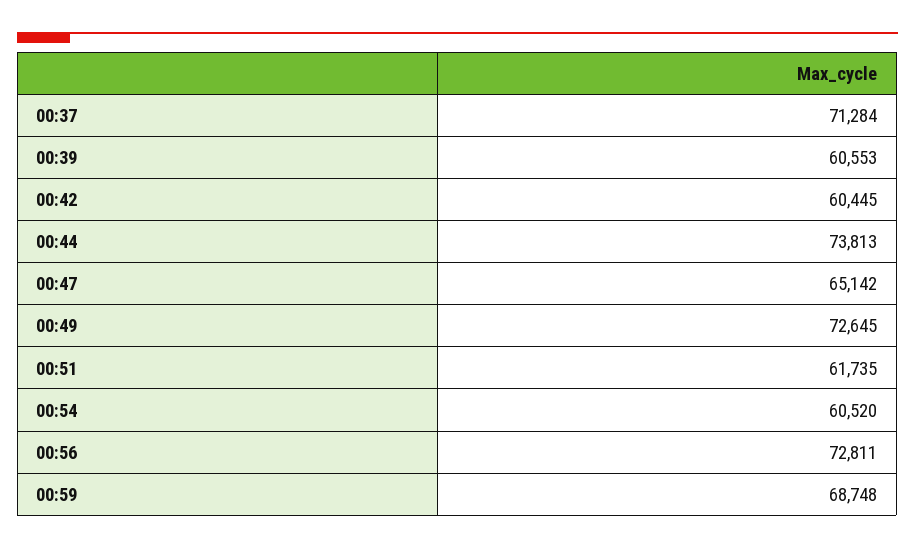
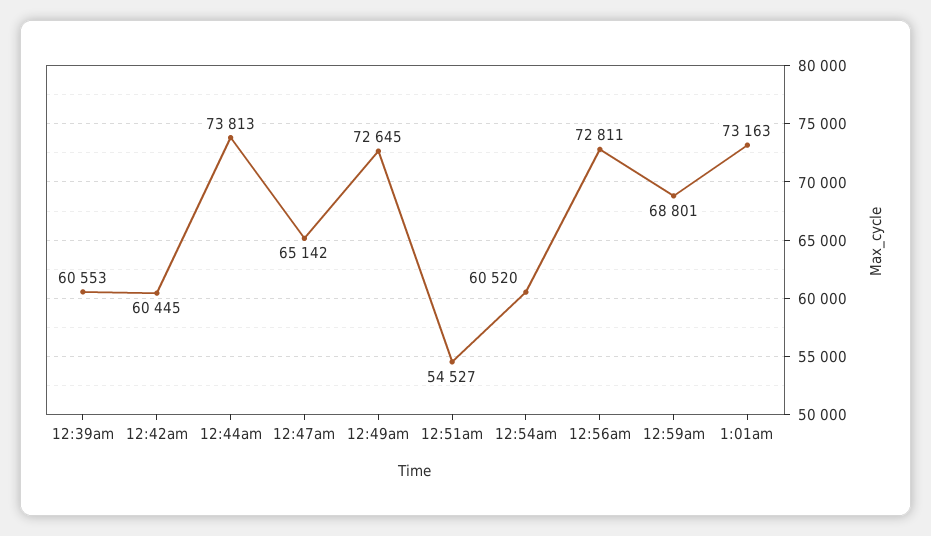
00:37: 71284 -> none
00:51: 61735 -> 54527
00:59: 68748 -> 68801
1:01am: none -> 73163

